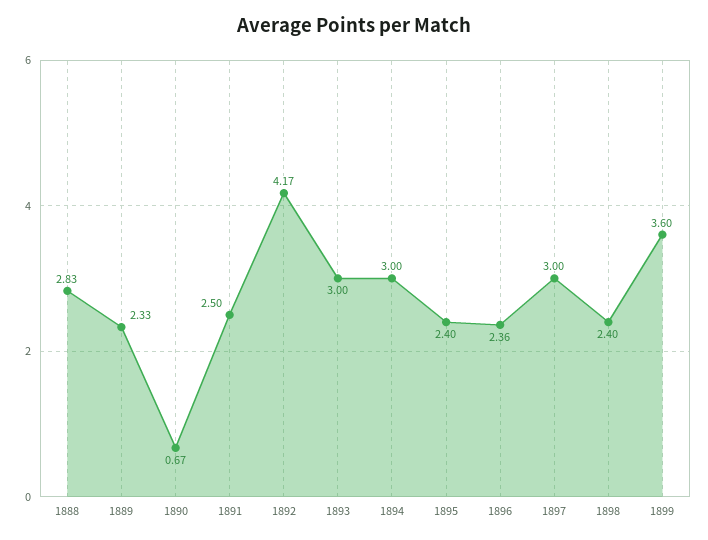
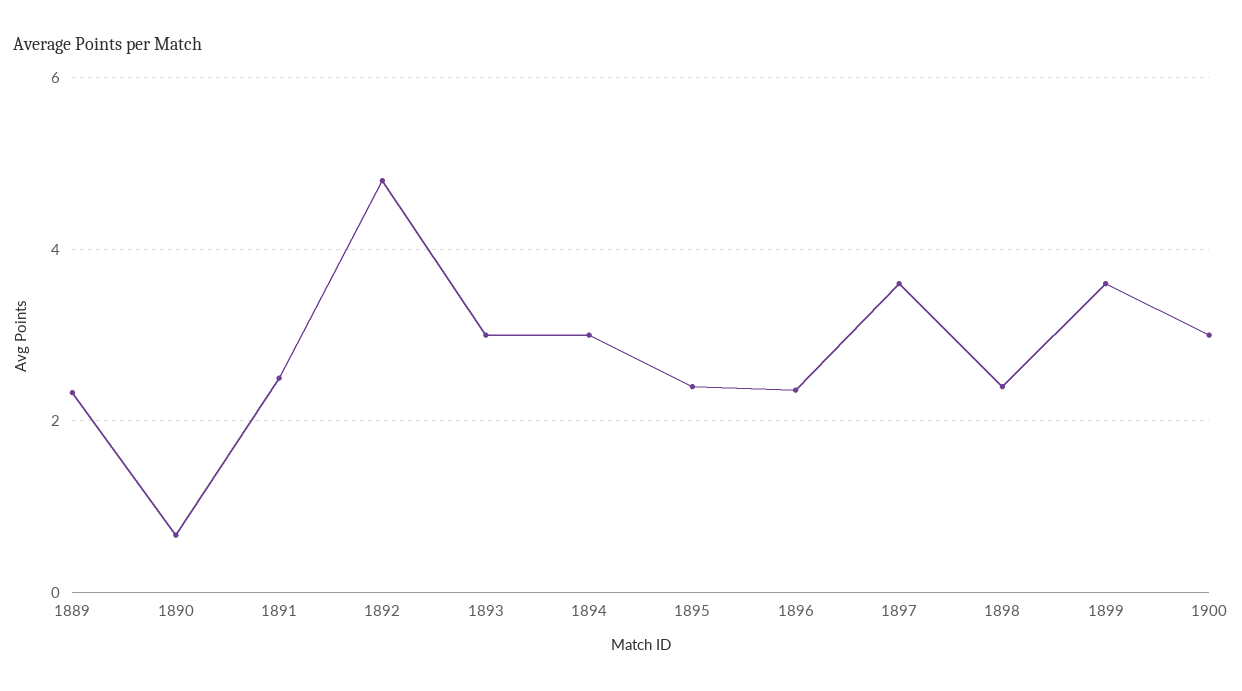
1888: 2.83 -> none
1892: 4.17 -> 4.8
1897: 3 -> 3.6
1900: none -> 3

